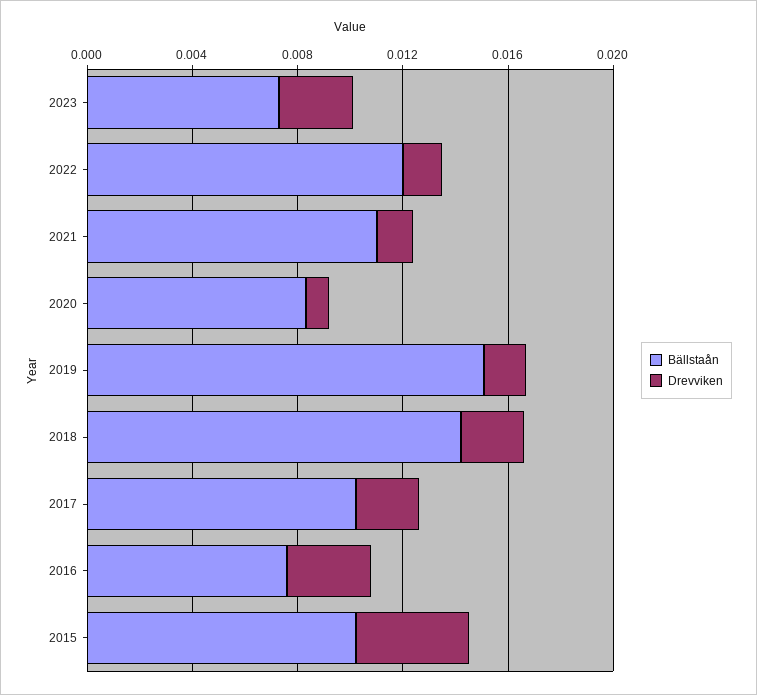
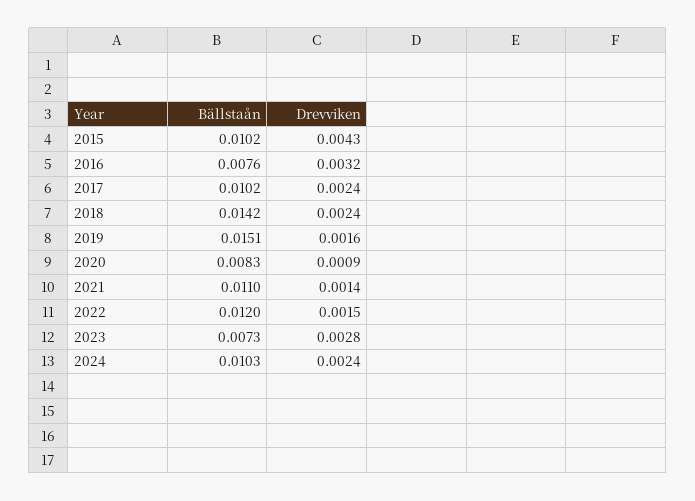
Bällstaån, 2024: none -> 0.0103
Drevviken, 2024: none -> 0.0024

